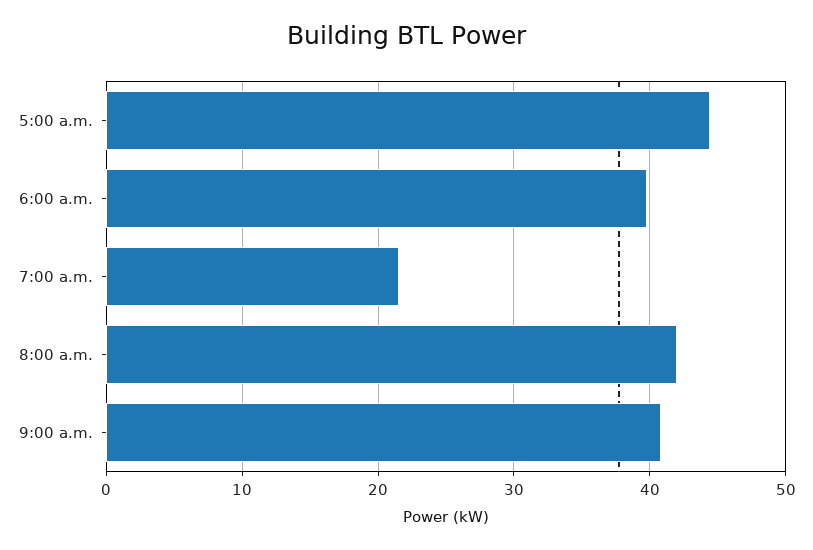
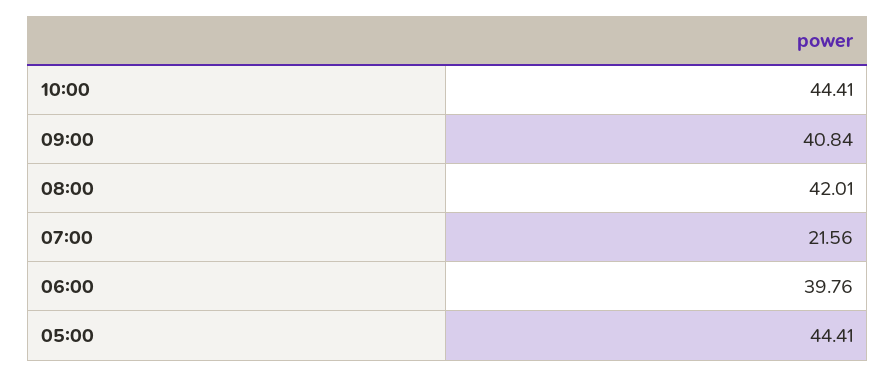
10:00: none -> 44.41

